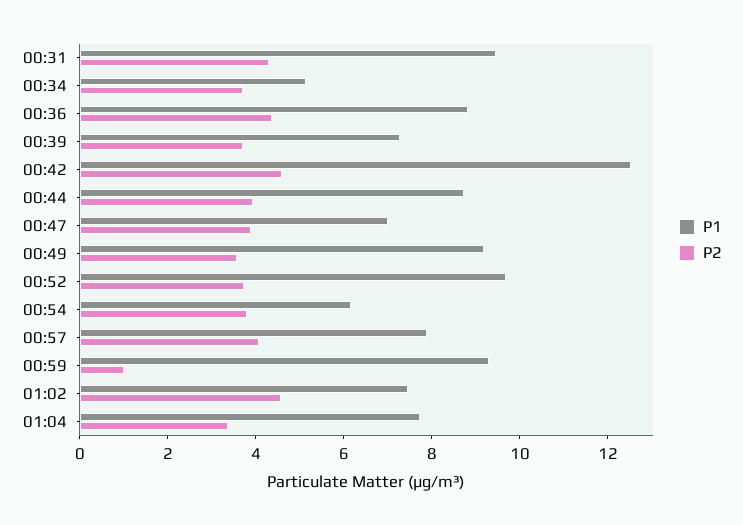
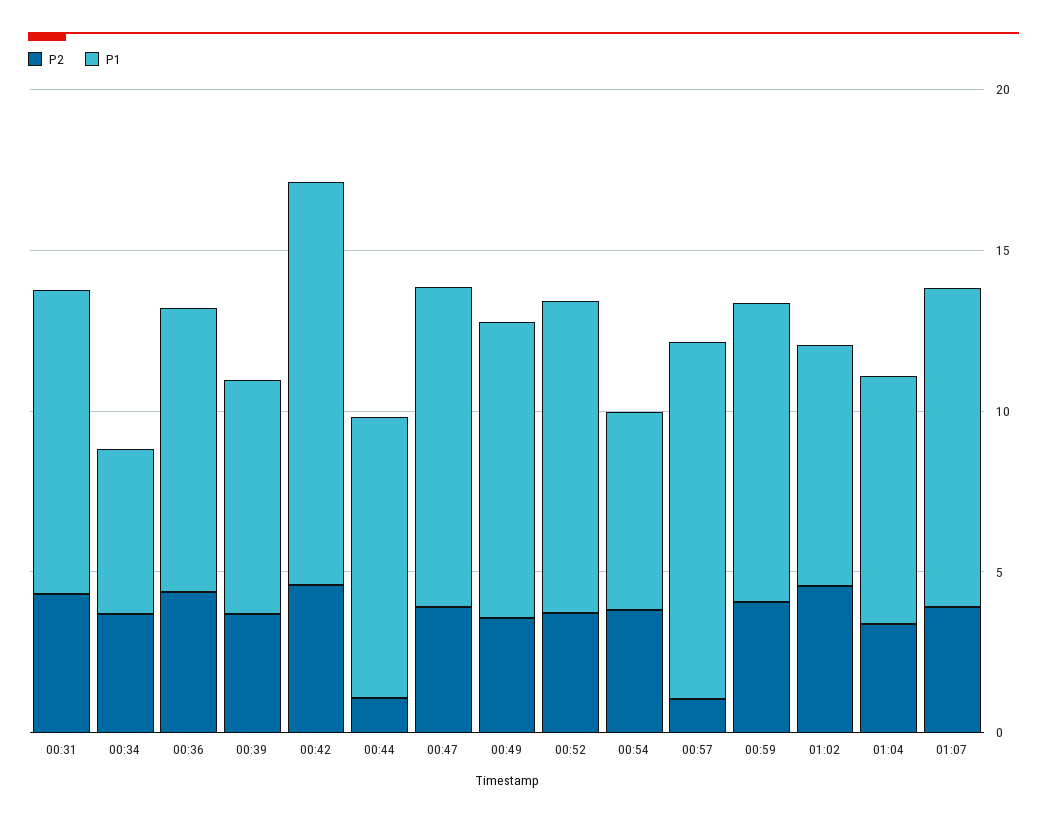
P2, 00:44: 4 -> 1
P1, 00:47: 7 -> 10
P1, 00:57: 8 -> 11
P2, 00:57: 4 -> 1
P2, 00:59: 1 -> 4
P2, 01:07: none -> 4
P1, 01:07: none -> 10

